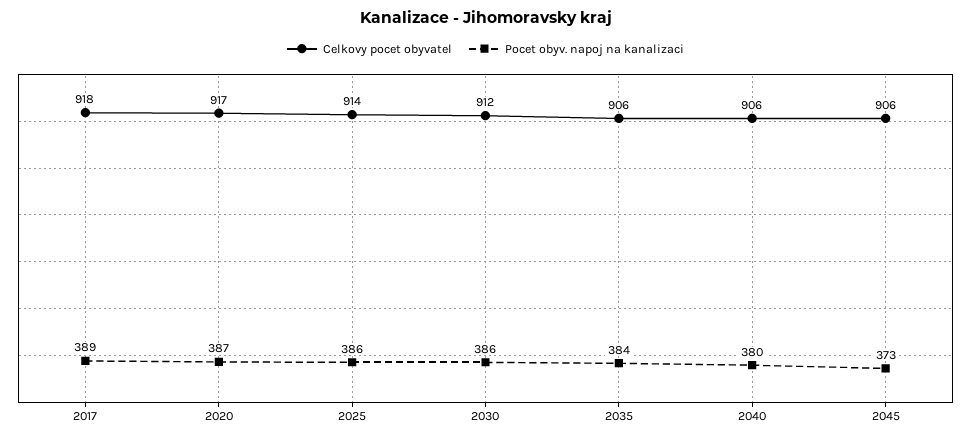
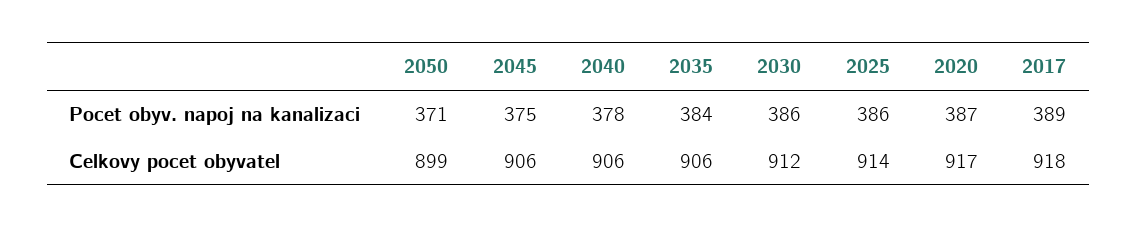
Pocet obyv. napoj na kanalizaci, 2040: 380 -> 378
Pocet obyv. napoj na kanalizaci, 2045: 373 -> 375
Pocet obyv. napoj na kanalizaci, 2050: none -> 371
Celkovy pocet obyvatel, 2050: none -> 899

